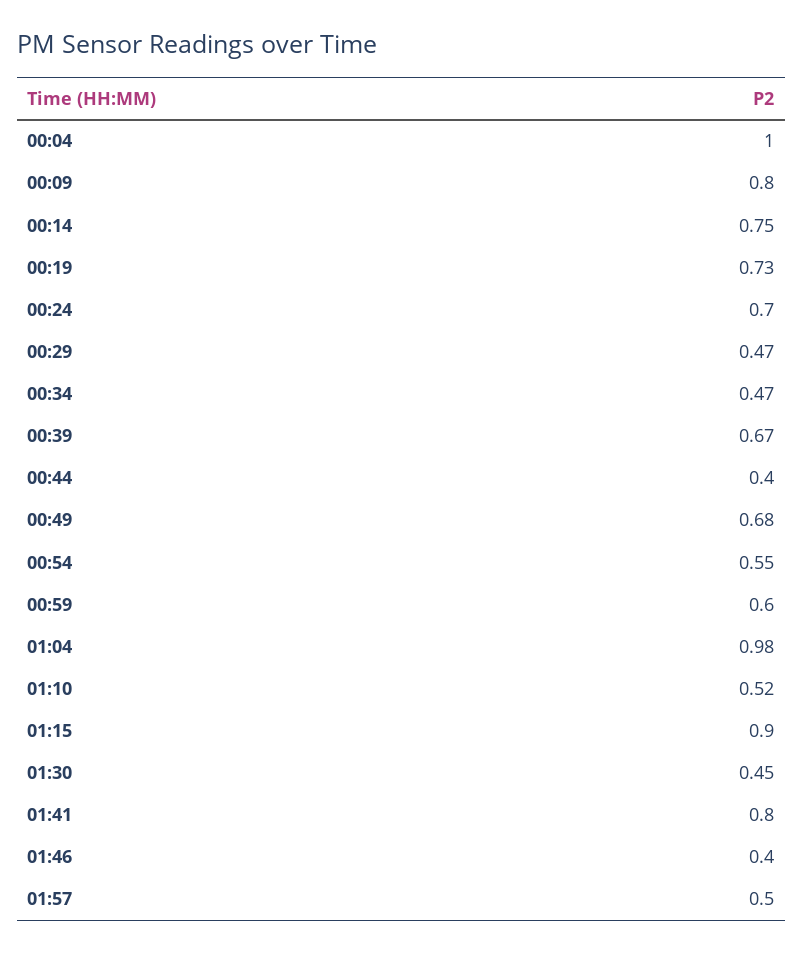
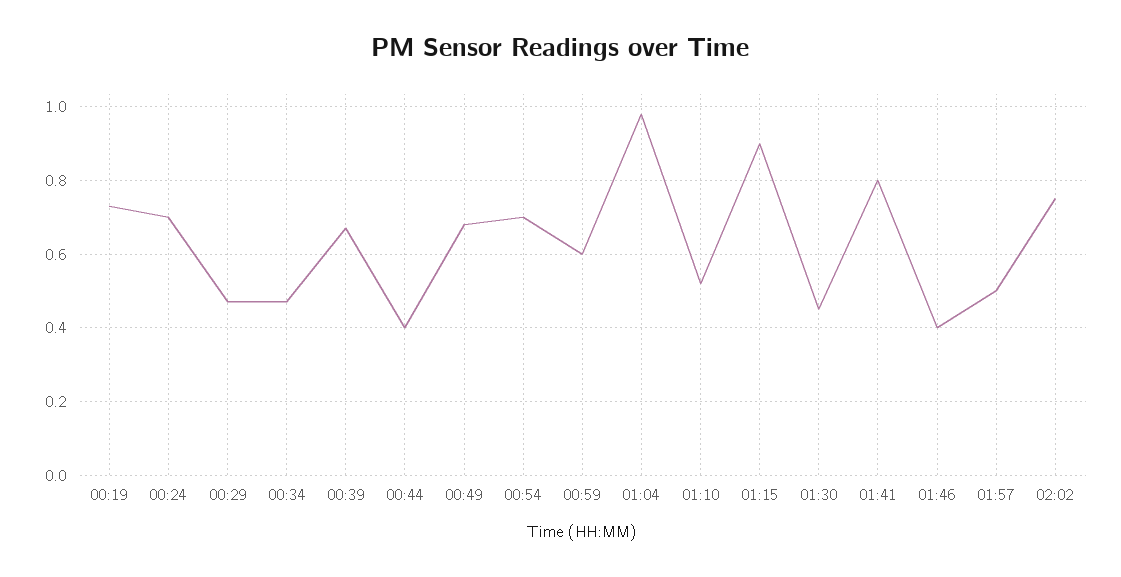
00:04: 1 -> none
00:09: 0.8 -> none
00:14: 0.75 -> none
00:54: 0.55 -> 0.7
02:02: none -> 0.75

